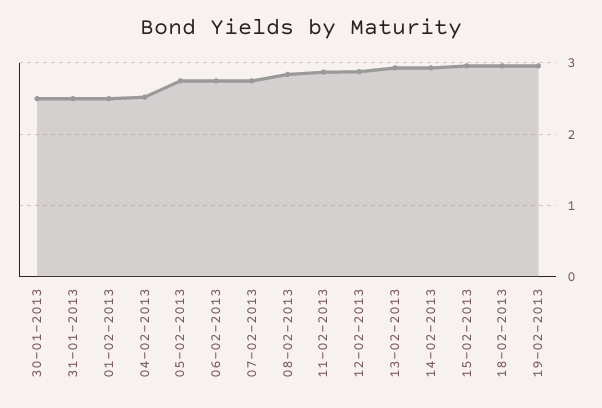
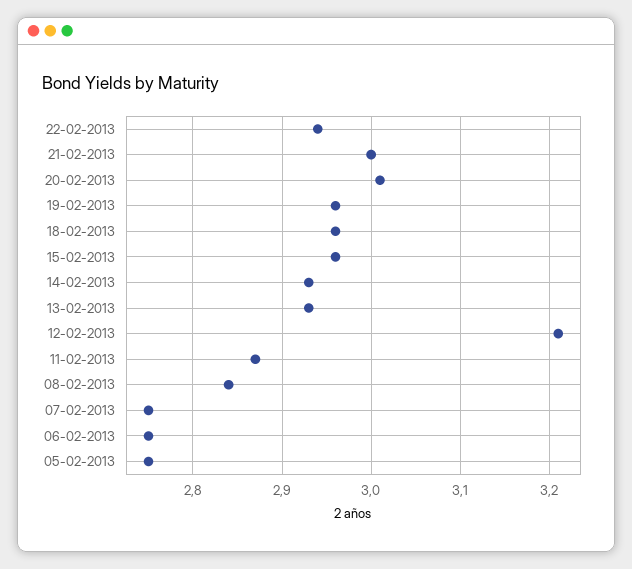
30-01-2013: 2.5 -> none
31-01-2013: 2.5 -> none
01-02-2013: 2.5 -> none
04-02-2013: 2.5 -> none
12-02-2013: 2.9 -> 3.21
22-02-2013: none -> 2.94
21-02-2013: none -> 3
20-02-2013: none -> 3.01

